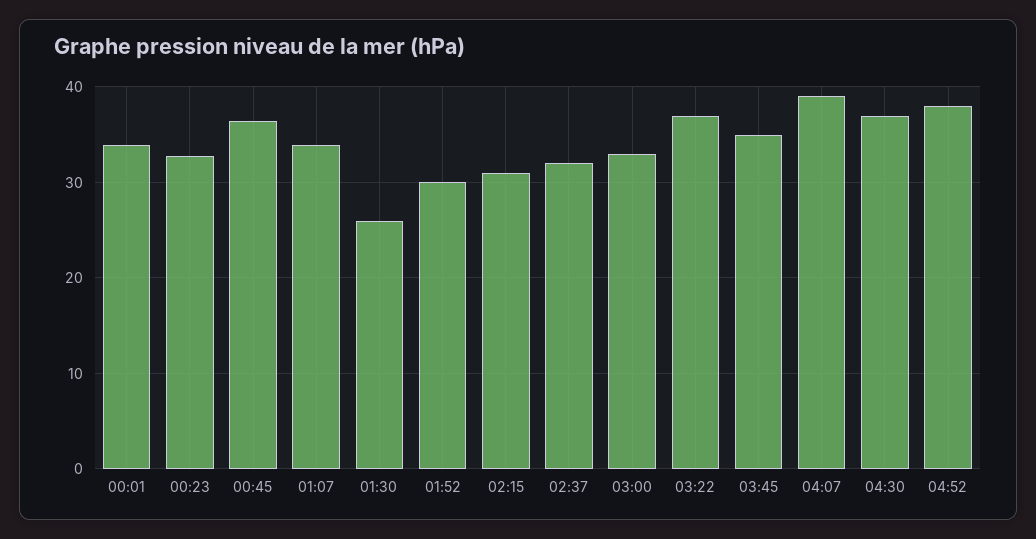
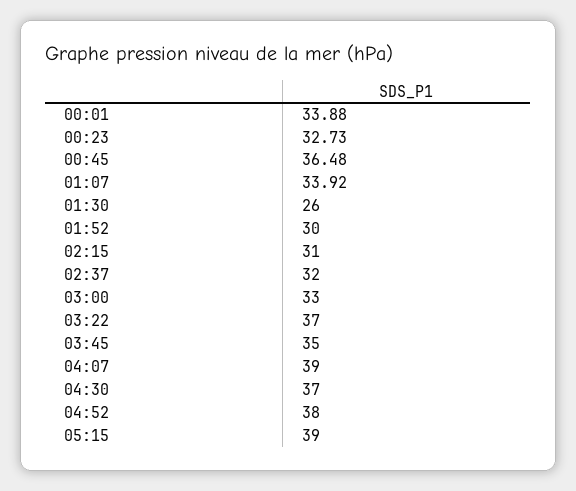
05:15: none -> 39

